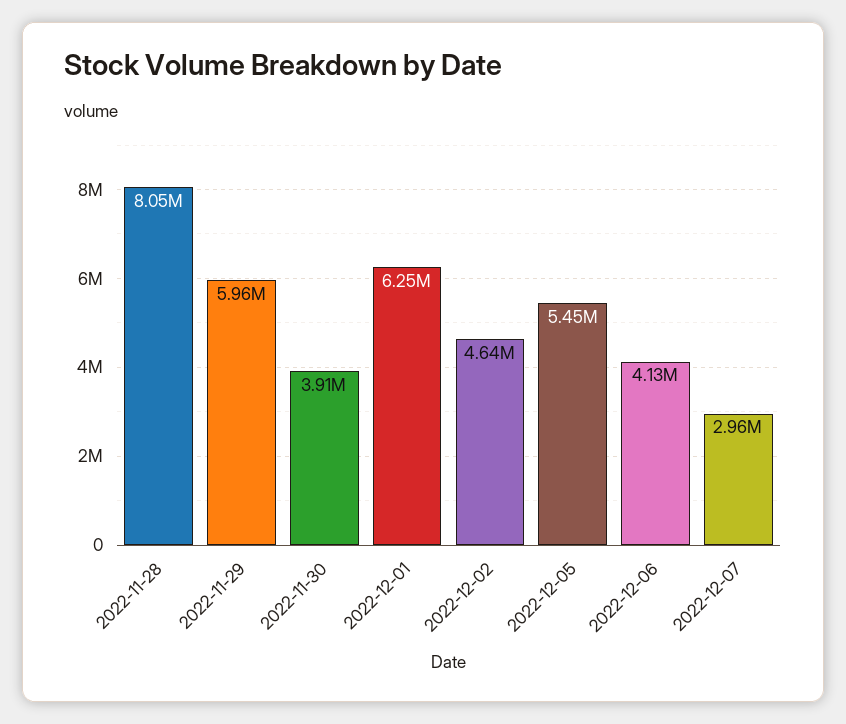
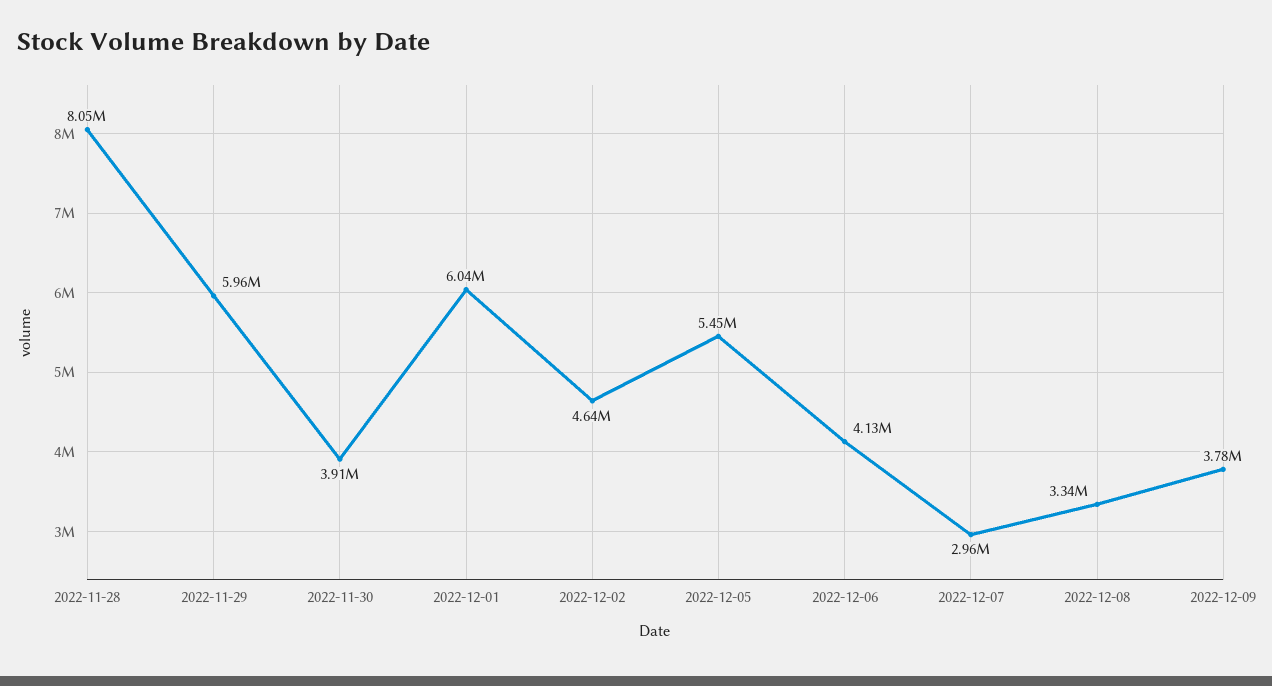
2022-12-01: 6250000 -> 6040000
2022-12-08: none -> 3340000
2022-12-09: none -> 3780000

